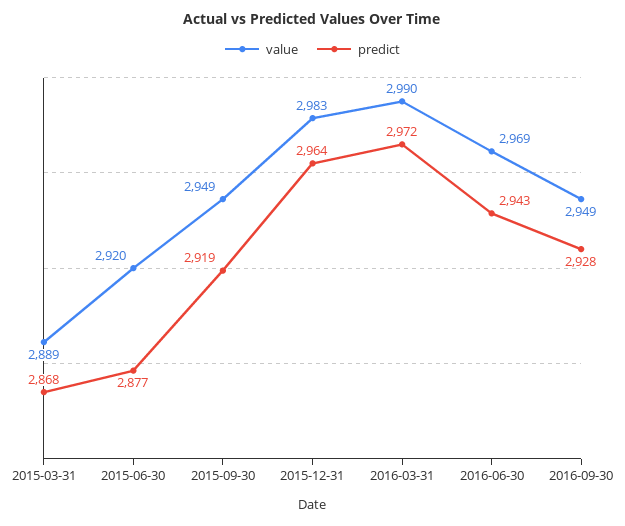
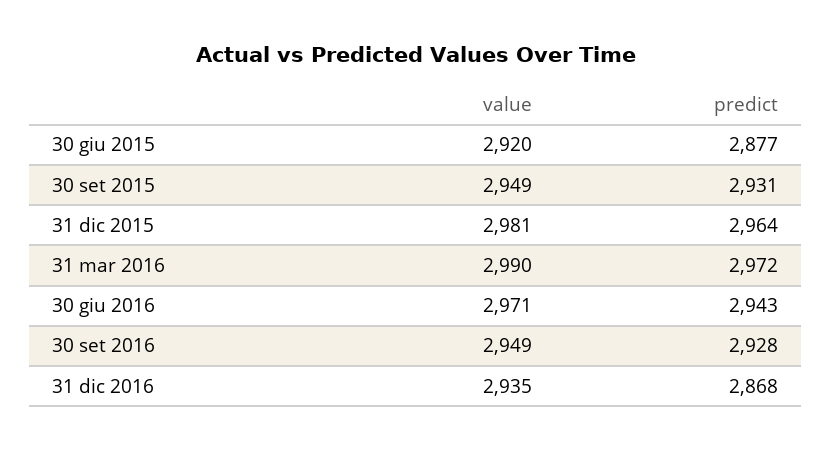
value, 2015-03-31: 2889 -> none
predict, 2015-03-31: 2868 -> none
predict, 2015-09-30: 2919 -> 2931
value, 2015-12-31: 2983 -> 2981
value, 2016-06-30: 2969 -> 2971
value, 31 dic 2016: none -> 2935
predict, 31 dic 2016: none -> 2868

